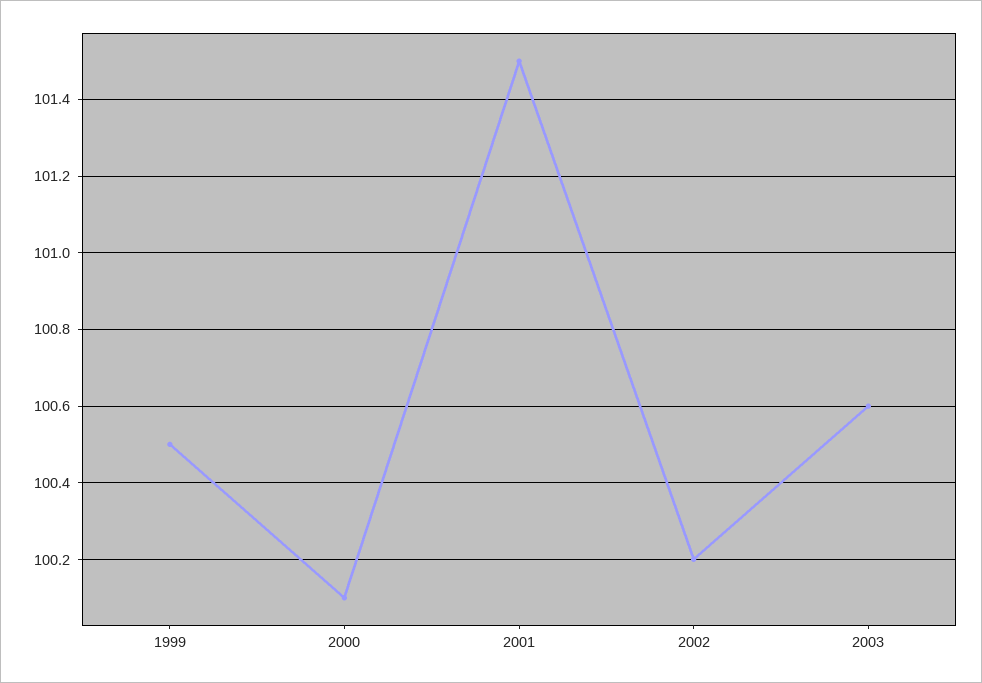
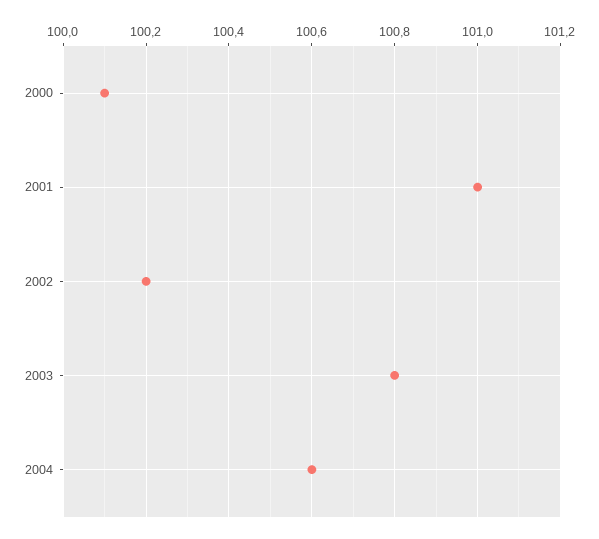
1999: 100.5 -> none
2001: 101.5 -> 101
2003: 100.6 -> 100.8
2004: none -> 100.6

